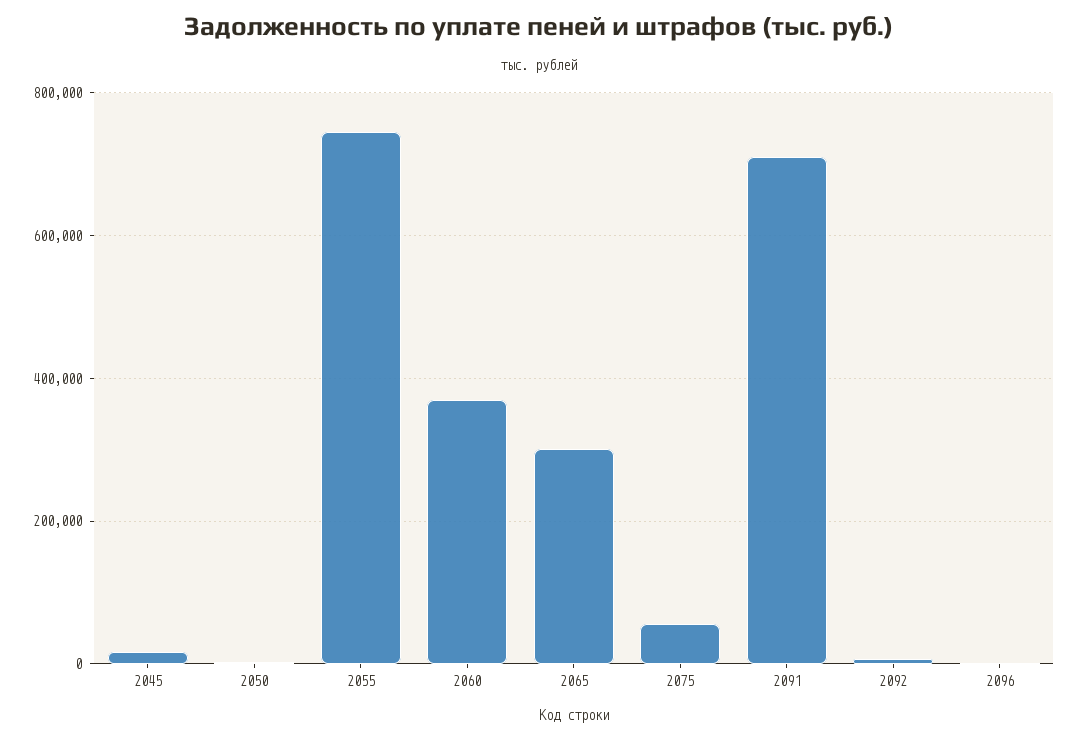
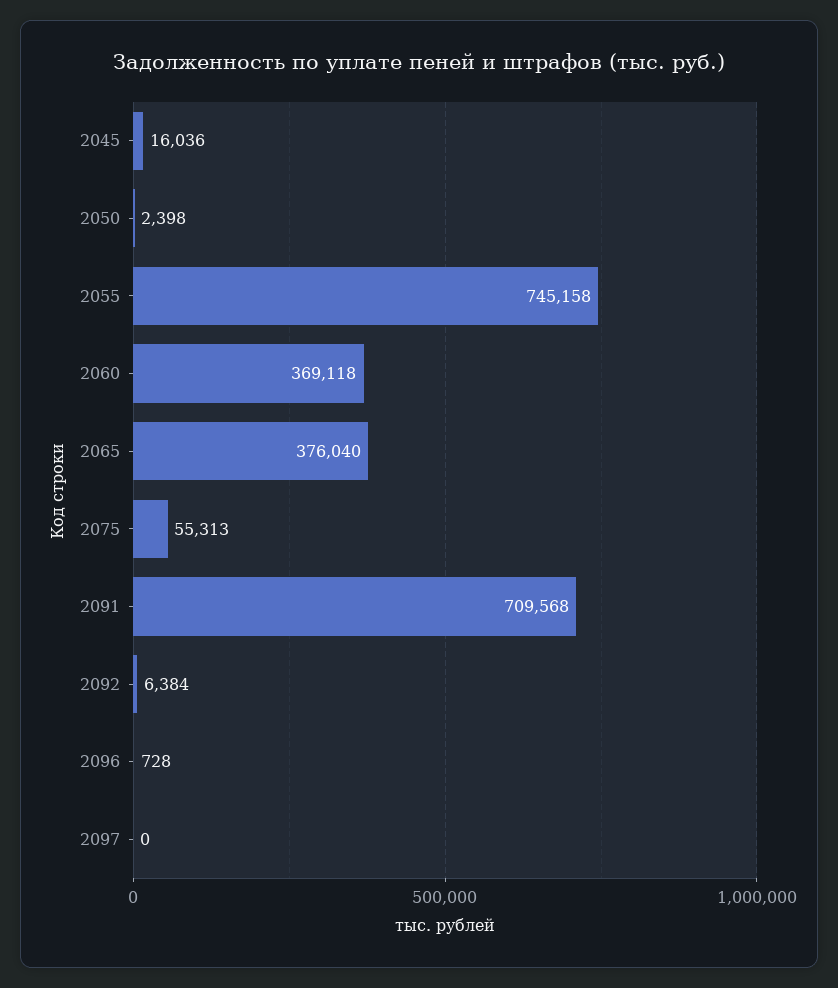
2065: 300000 -> 376040
2097: none -> 0

